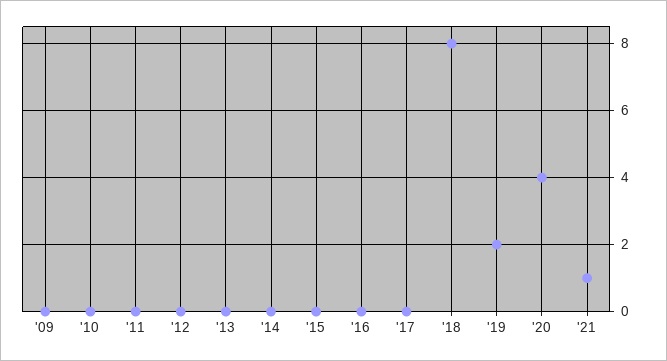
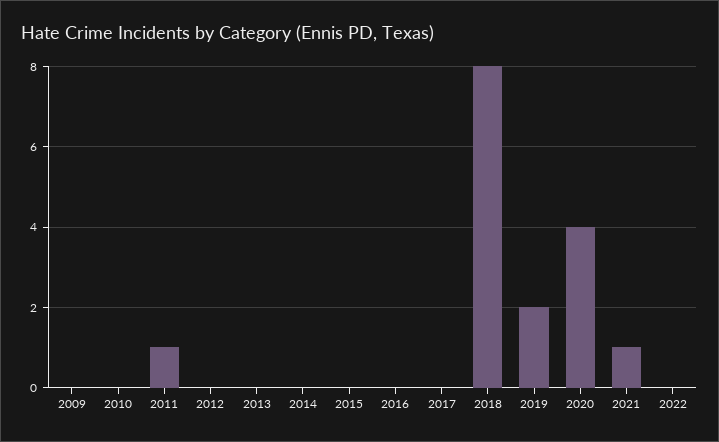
'11: 0 -> 1
2022: none -> 0

